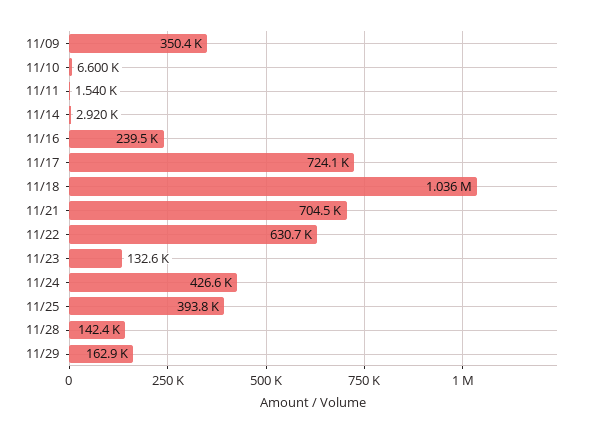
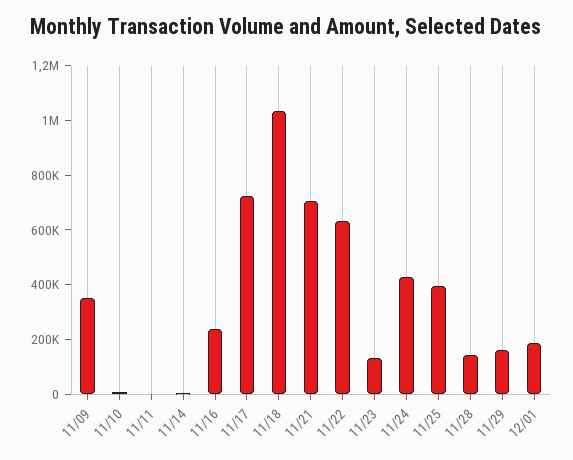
12/01: none -> 200000

